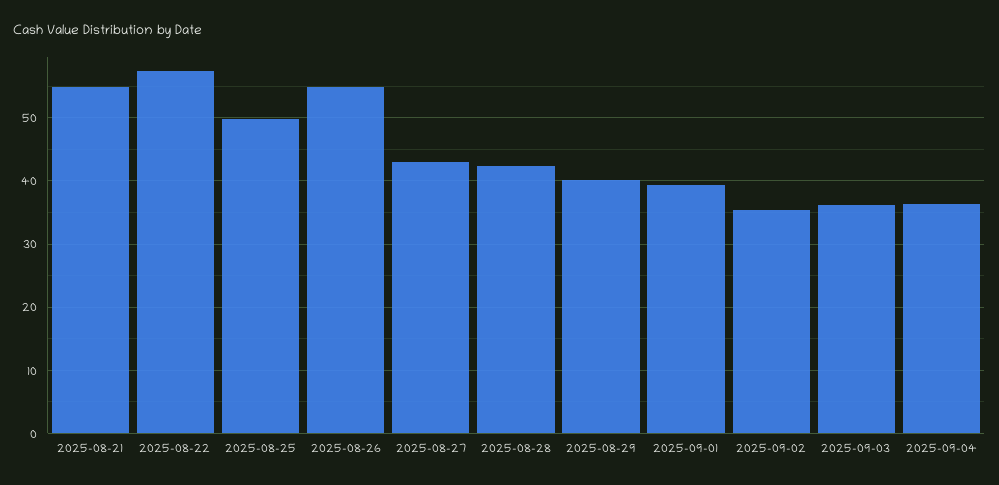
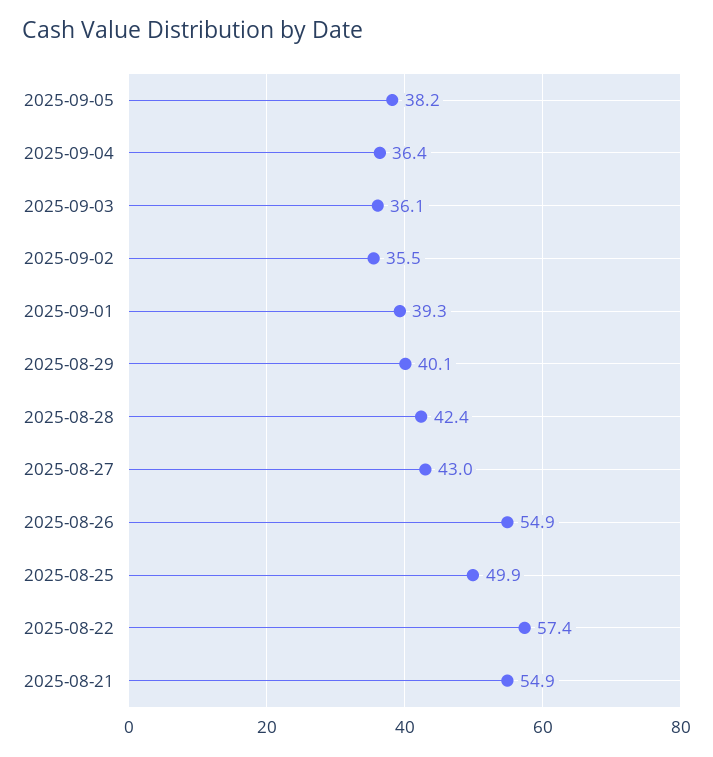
2025-09-05: none -> 38.2

